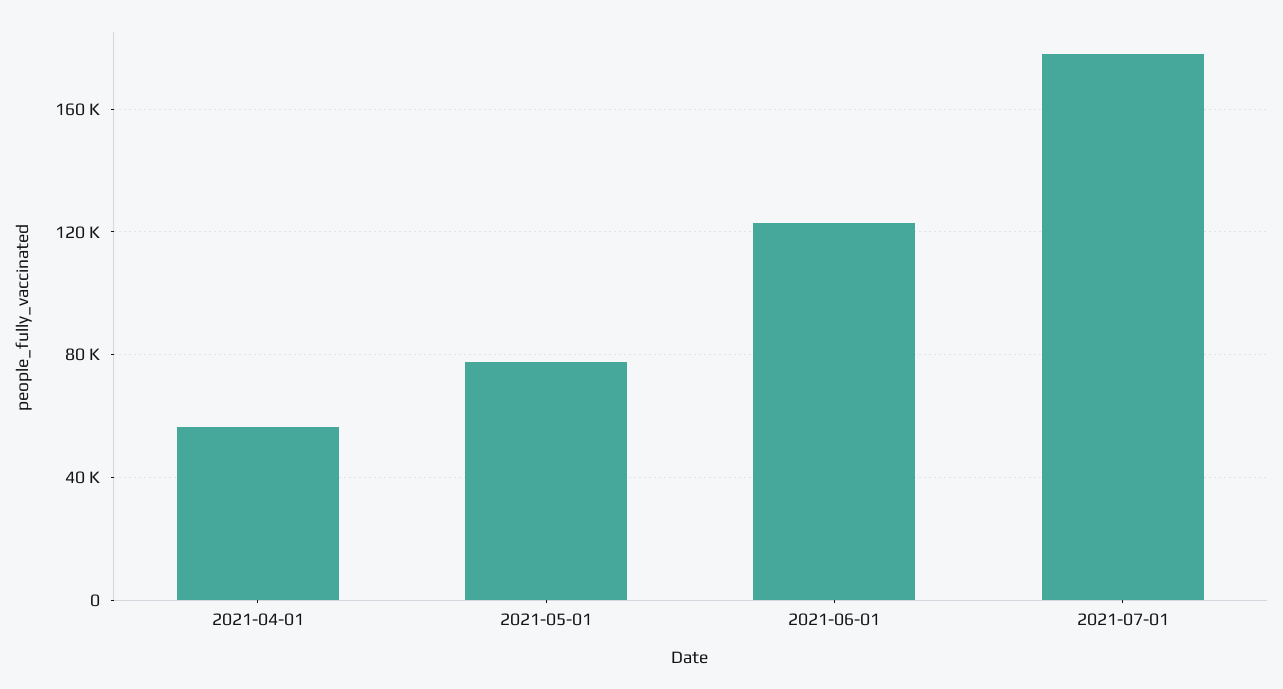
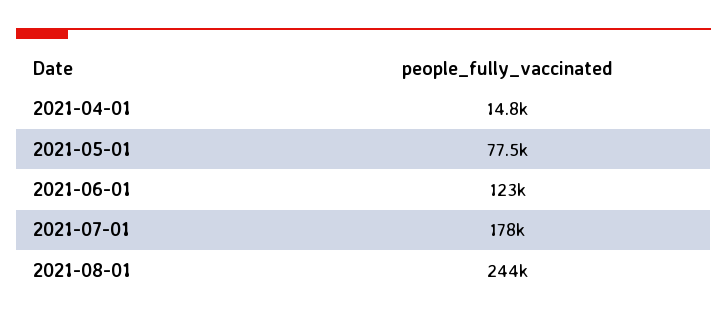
2021-04-01: 55000 -> 14800
2021-08-01: none -> 244000

